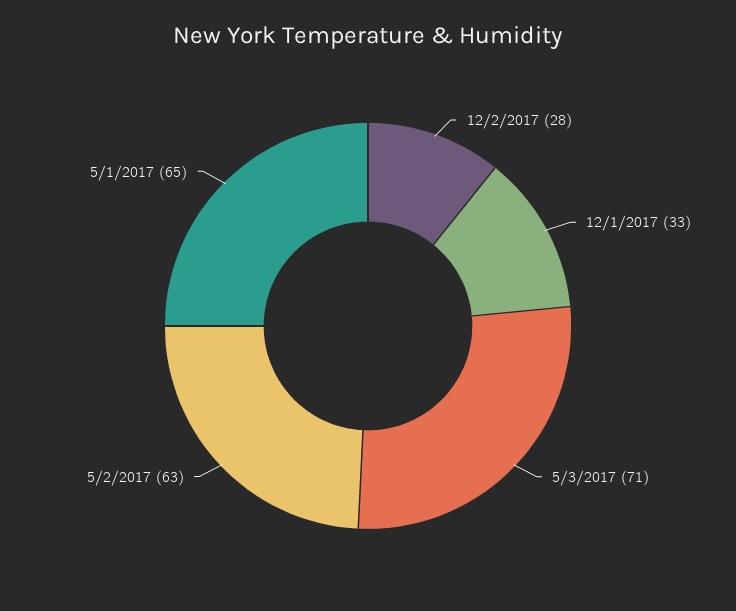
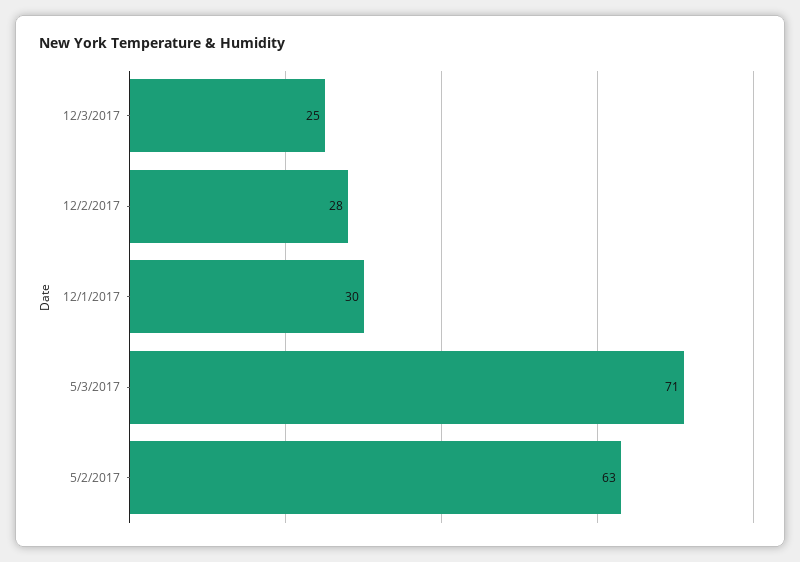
12/1/2017: 33 -> 30
5/1/2017: 65 -> none
12/3/2017: none -> 25

